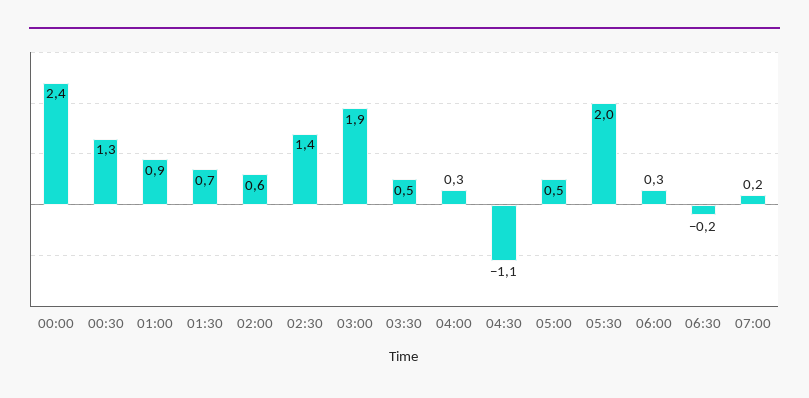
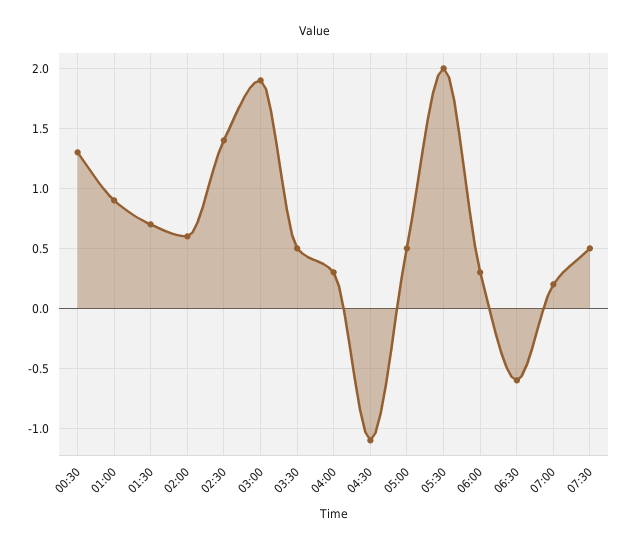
00:00: 2.4 -> none
06:30: -0.2 -> -0.6
07:30: none -> 0.5

